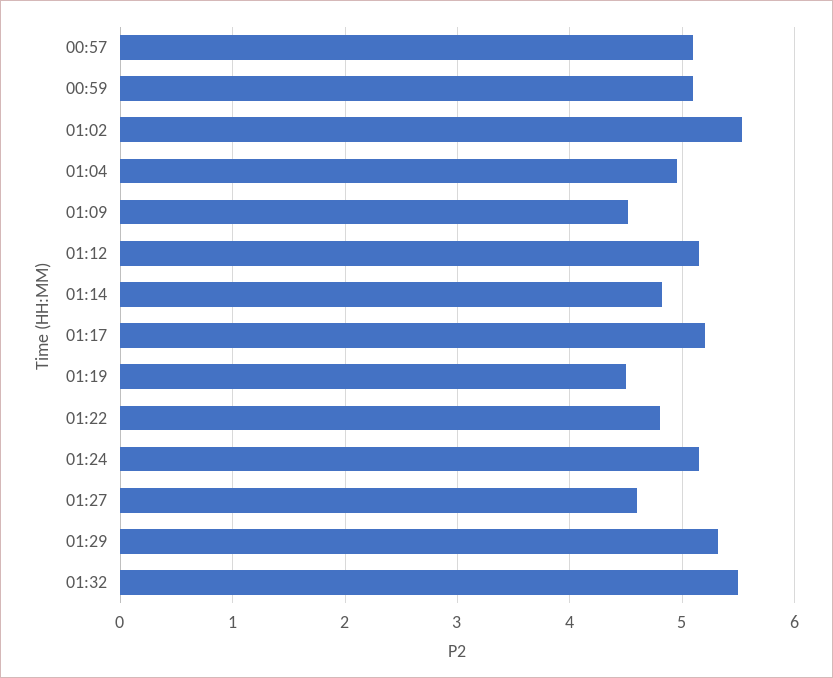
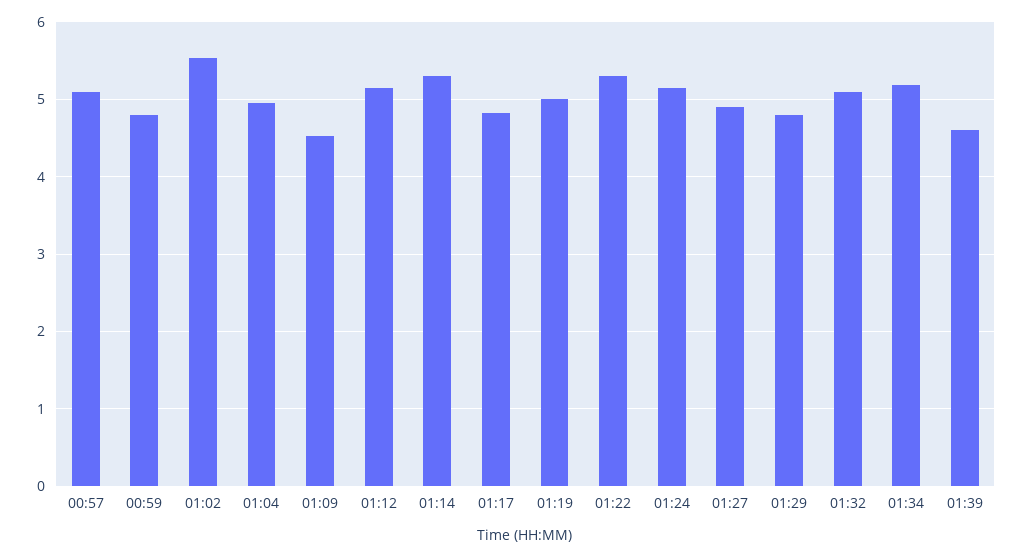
00:59: 5.1 -> 4.8
01:14: 4.8 -> 5.3
01:17: 5.2 -> 4.8
01:19: 4.5 -> 5
01:22: 4.8 -> 5.3
01:27: 4.6 -> 4.9
01:29: 5.3 -> 4.8
01:32: 5.5 -> 5.1
01:34: none -> 5.2
01:39: none -> 4.6

